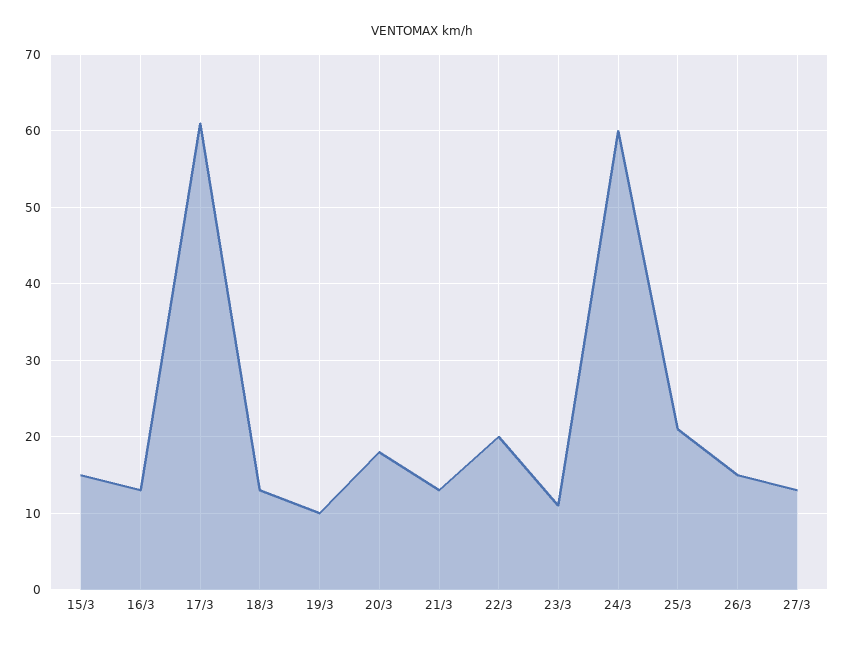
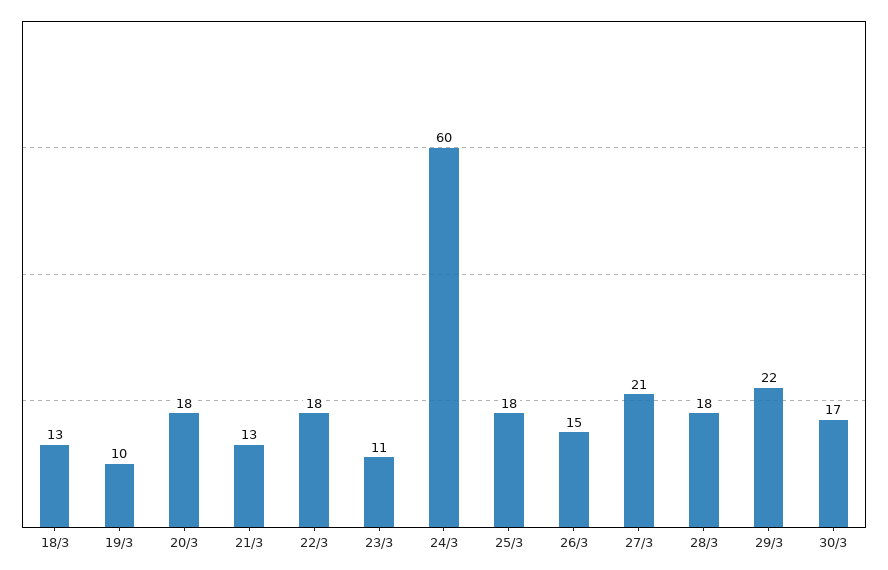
15/3: 15 -> none
16/3: 13 -> none
17/3: 61 -> none
22/3: 20 -> 18
25/3: 21 -> 18
27/3: 13 -> 21
28/3: none -> 18
29/3: none -> 22
30/3: none -> 17

